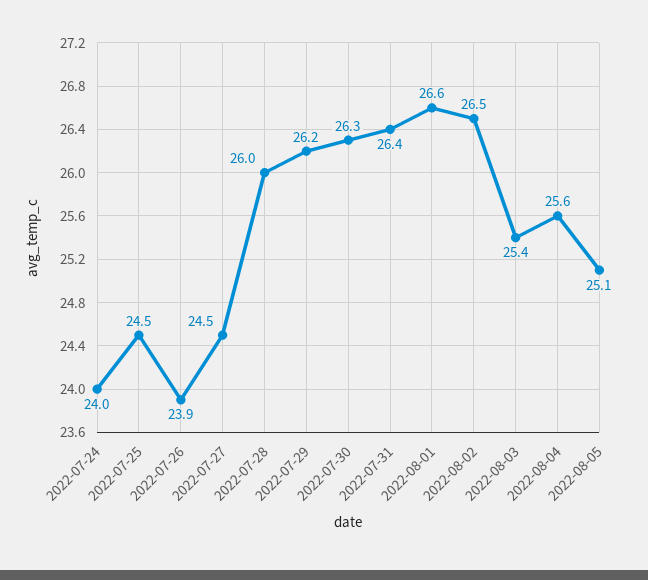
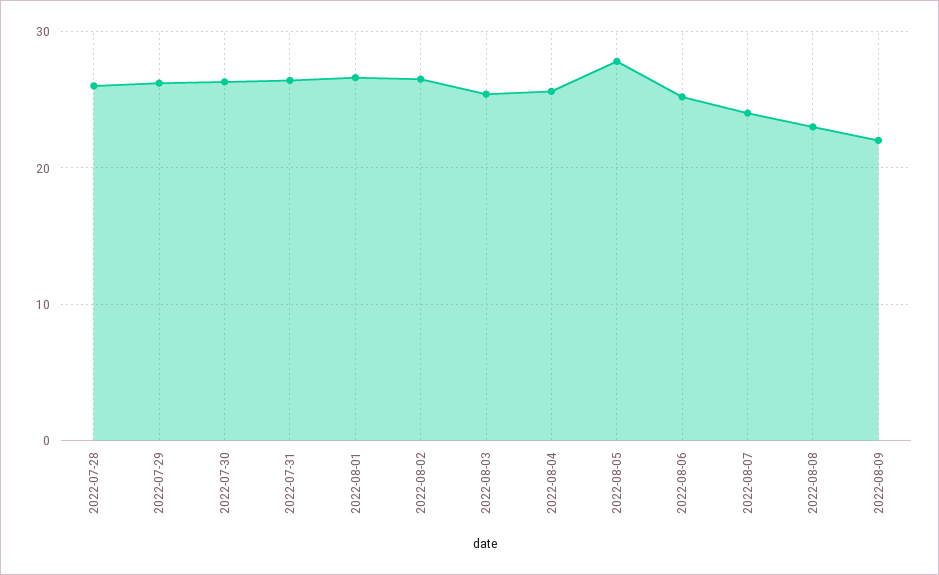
2022-07-24: 24 -> none
2022-07-25: 24.5 -> none
2022-07-26: 23.9 -> none
2022-07-27: 24.5 -> none
2022-08-05: 25.1 -> 28
2022-08-06: none -> 25
2022-08-07: none -> 24
2022-08-08: none -> 23
2022-08-09: none -> 22

